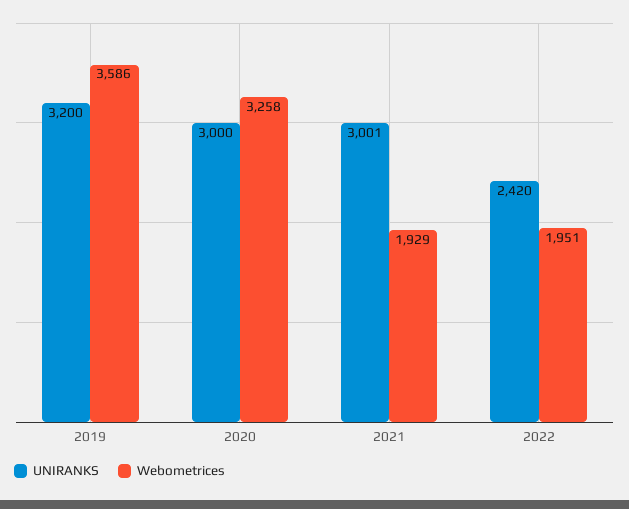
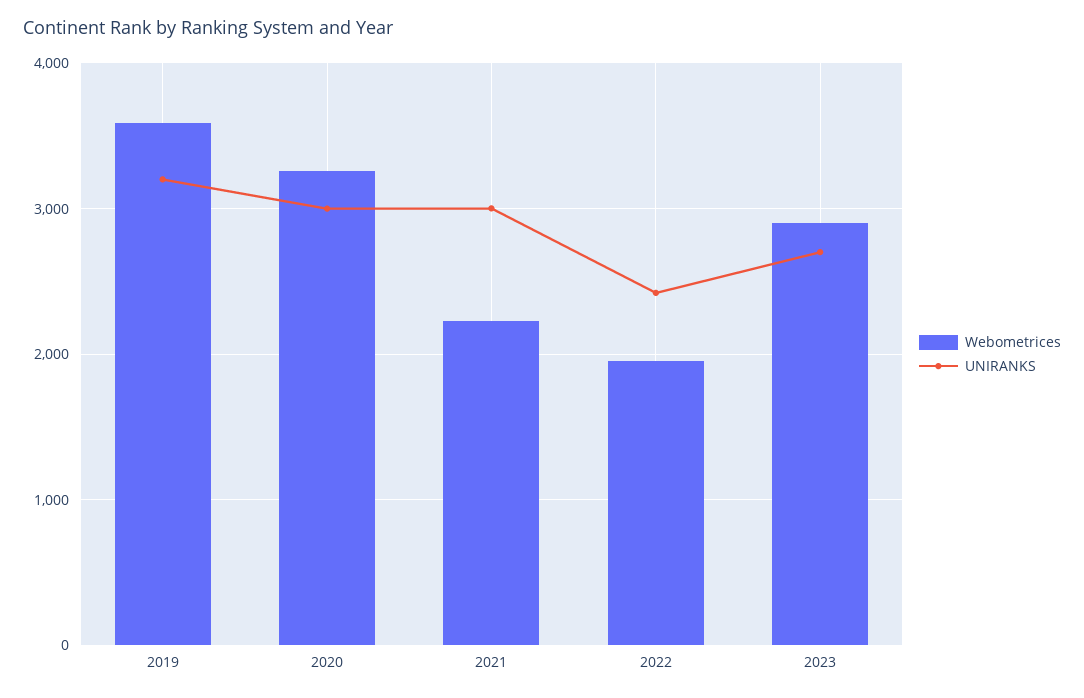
Webometrices, 2021: 1929 -> 2200
Webometrices, 2023: none -> 2900
UNIRANKS, 2023: none -> 2700

